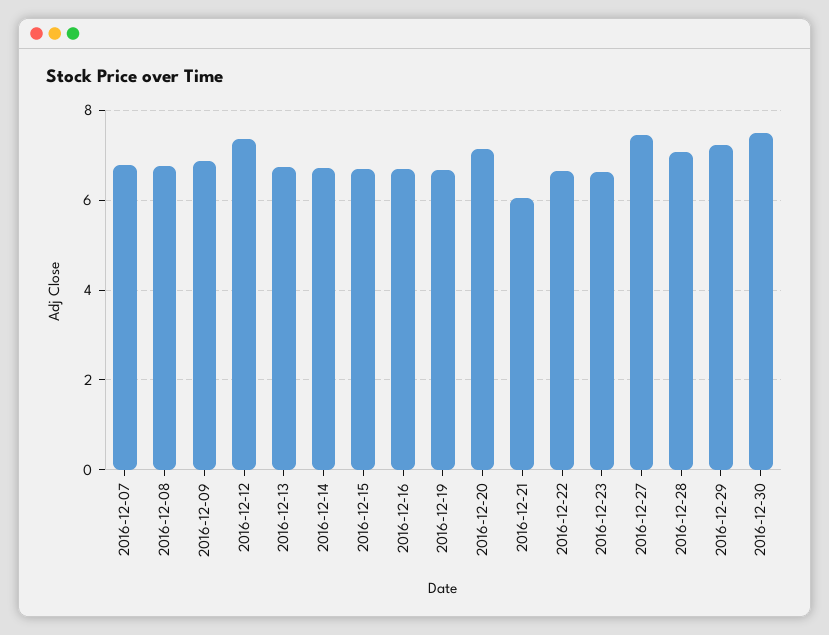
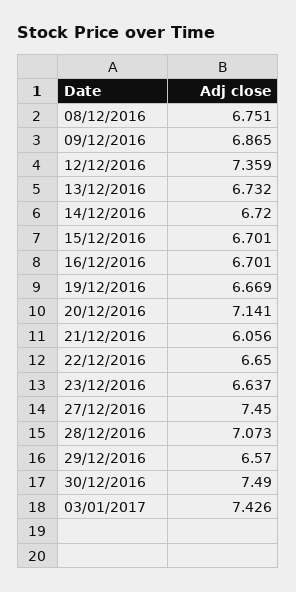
2016-12-07: 6.8 -> none
2016-12-29: 7.2 -> 6.57
03/01/2017: none -> 7.426

